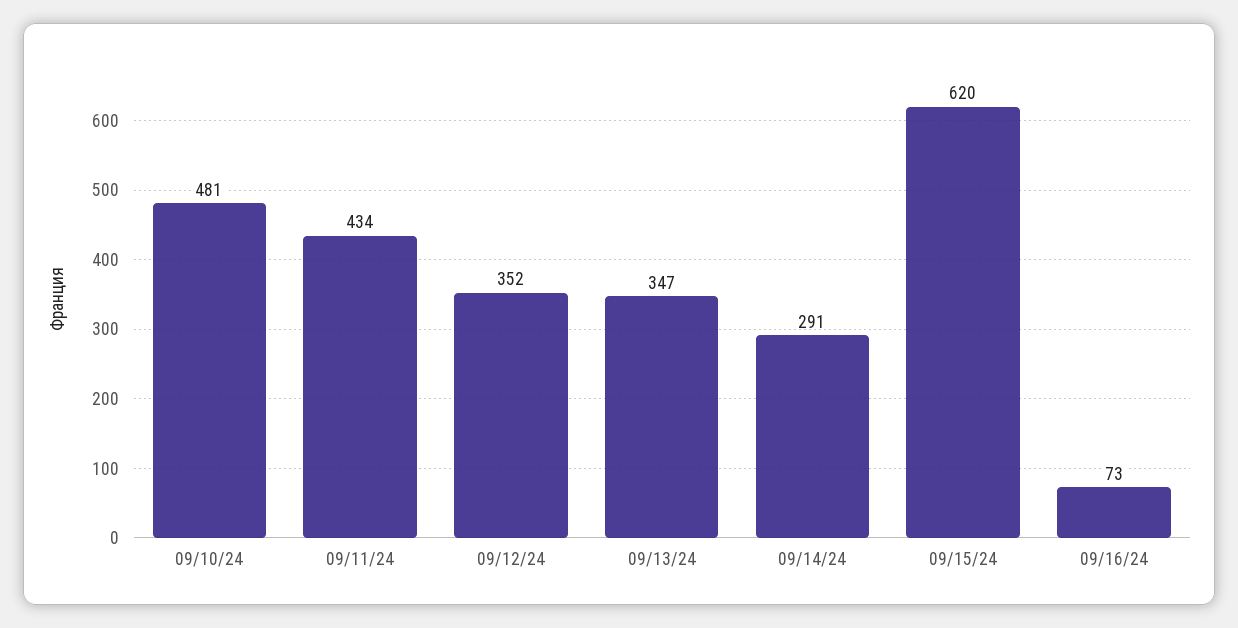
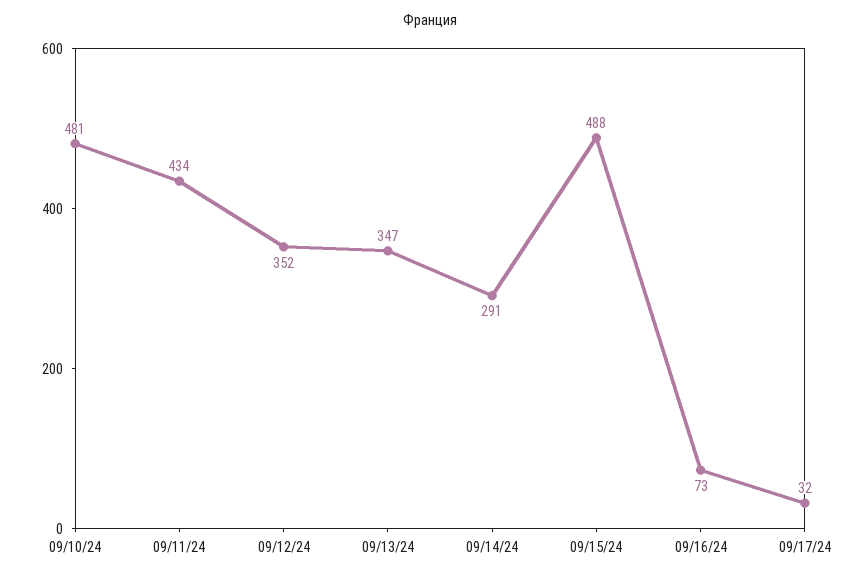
09/15/24: 620 -> 488
09/17/24: none -> 32

